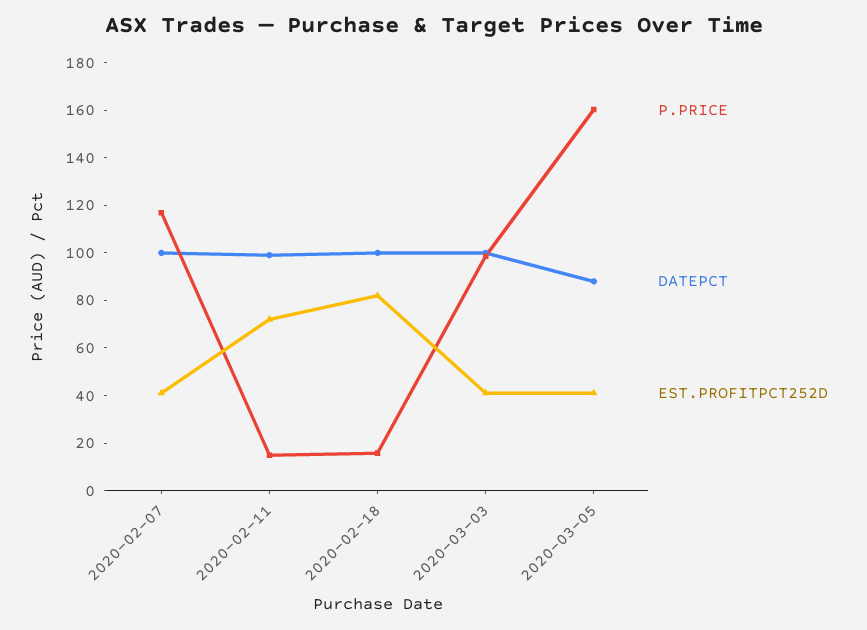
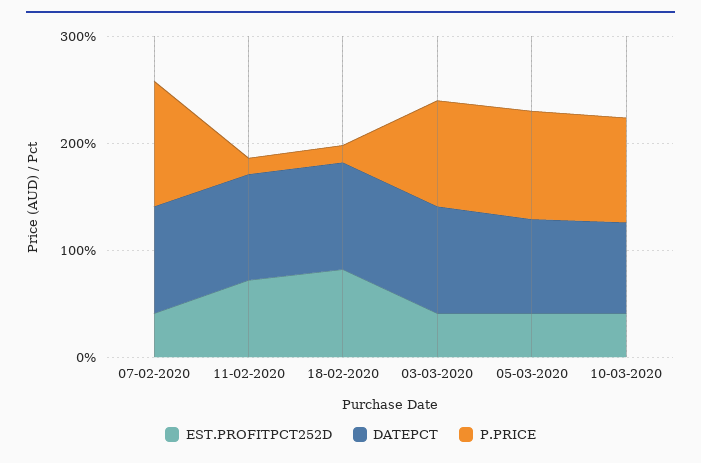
P.PRICE, 2020-03-05: 160 -> 100
EST.PROFITPCT252D, 10-03-2020: none -> 40
DATEPCT, 10-03-2020: none -> 80
P.PRICE, 10-03-2020: none -> 100

